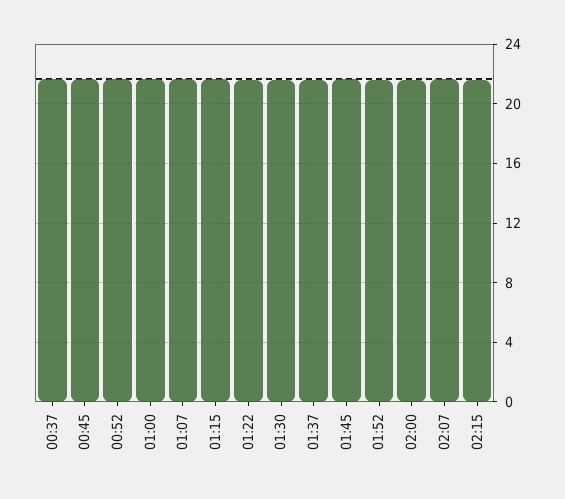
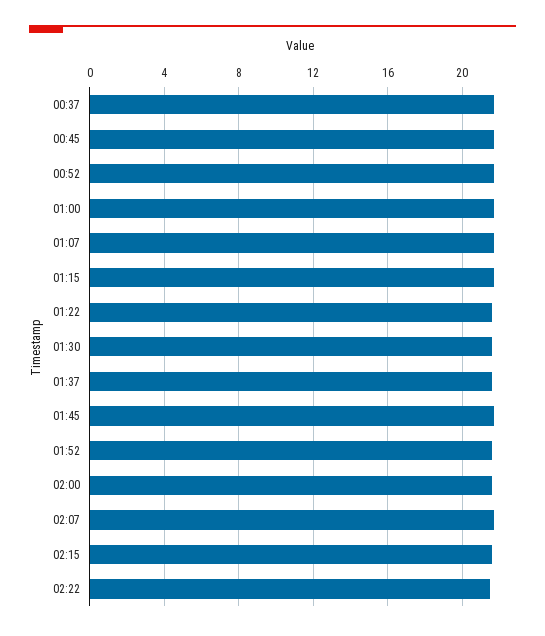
02:22: none -> 21.5

